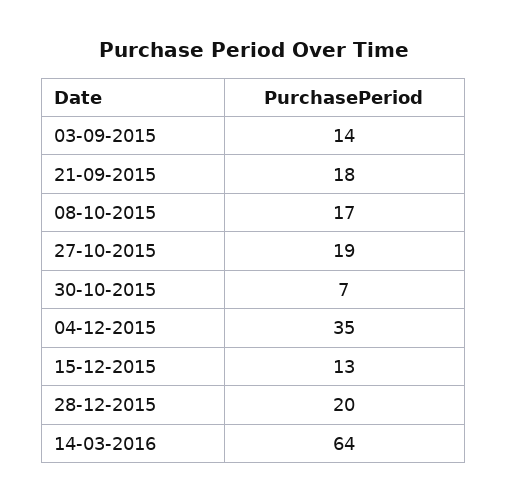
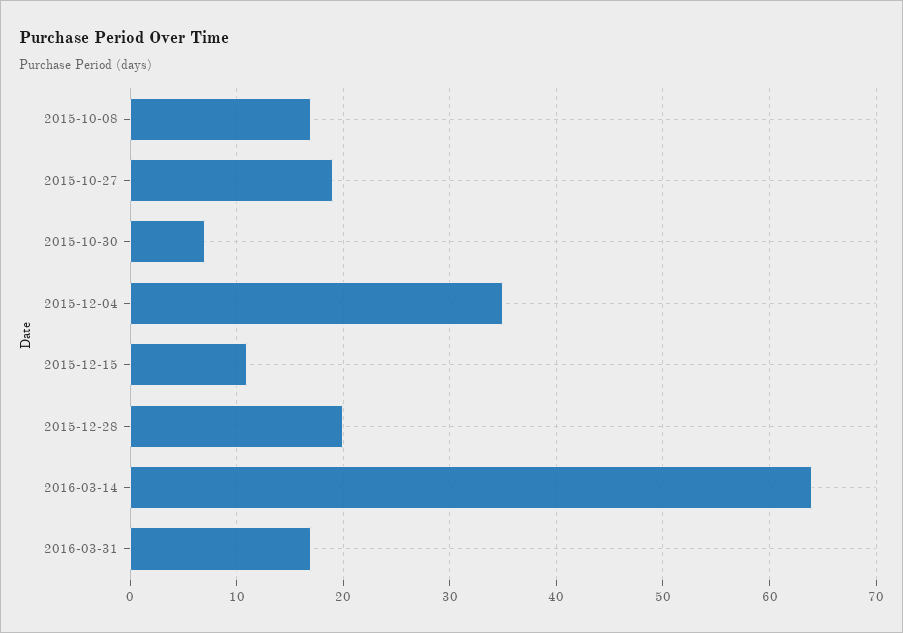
03-09-2015: 14 -> none
21-09-2015: 18 -> none
15-12-2015: 13 -> 11
2016-03-31: none -> 17

